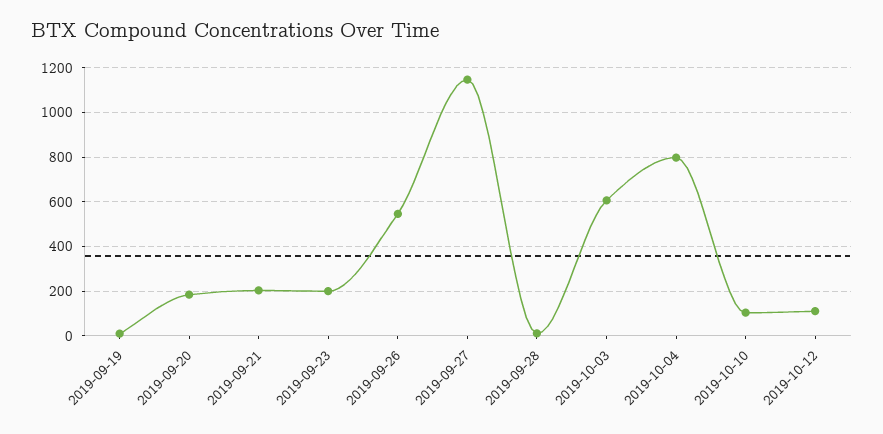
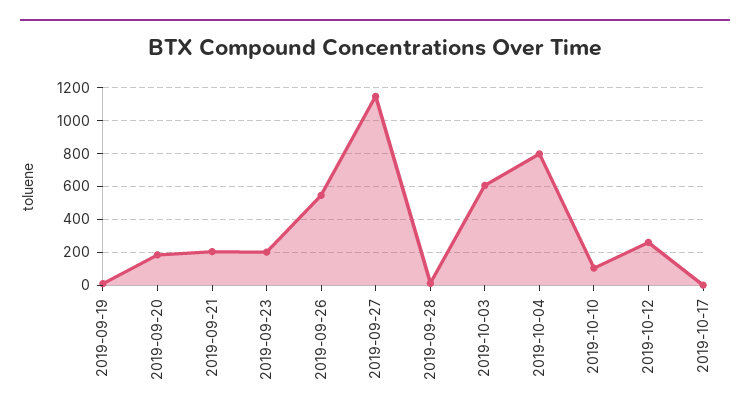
2019-10-12: 100 -> 250
2019-10-17: none -> 0

